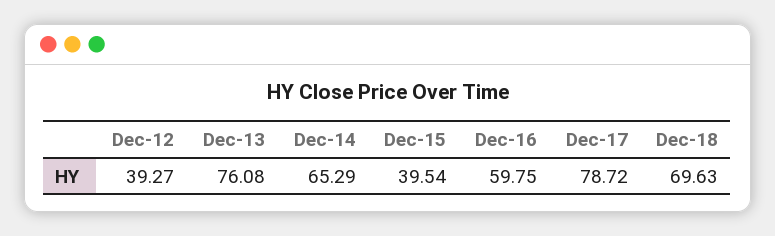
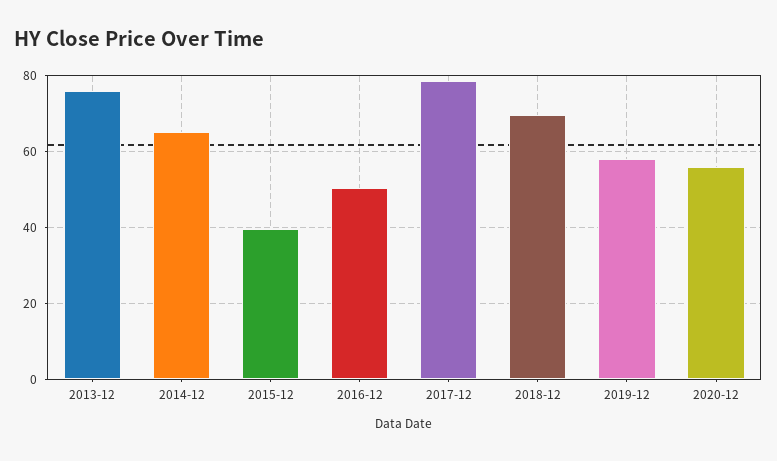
Dec-12: 39.27 -> none
Dec-16: 59.75 -> 50
2019-12: none -> 58
2020-12: none -> 56

